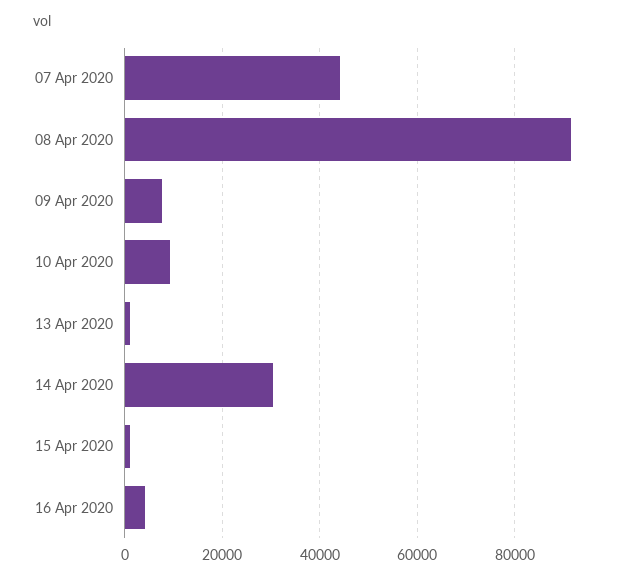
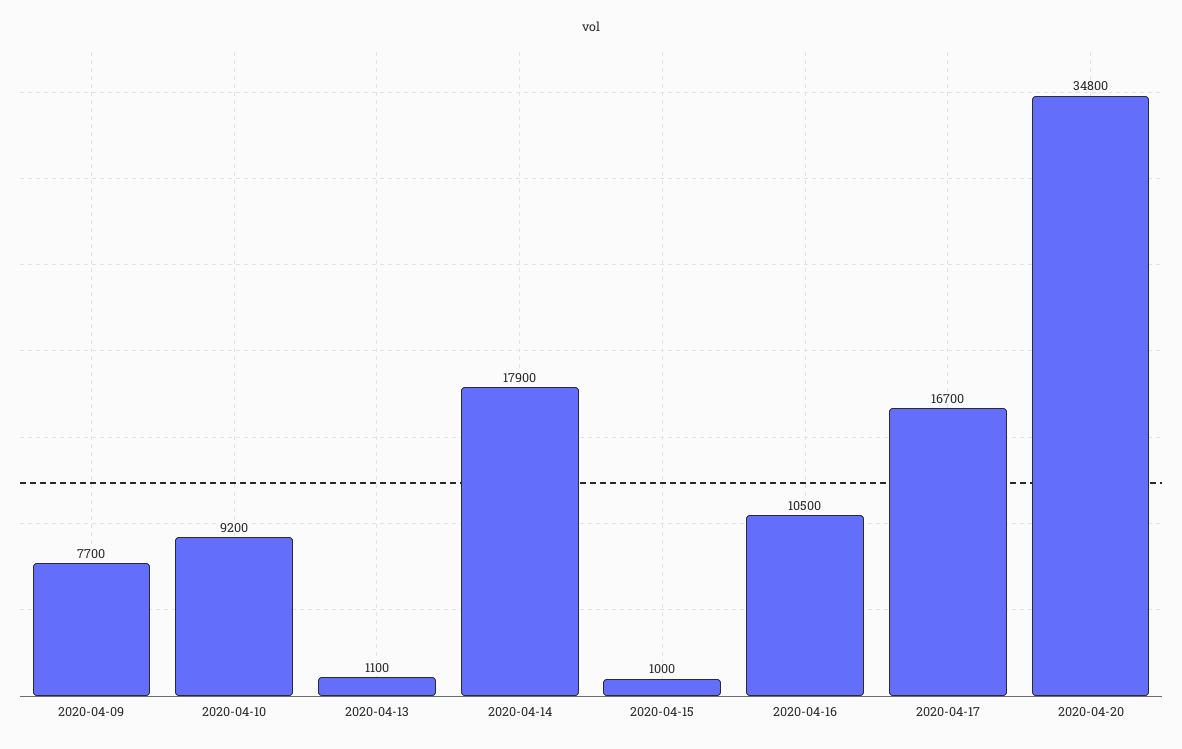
07 Apr 2020: 44000 -> none
08 Apr 2020: 92000 -> none
14 Apr 2020: 30000 -> 17900
16 Apr 2020: 4000 -> 10500
2020-04-17: none -> 16700
2020-04-20: none -> 34800

